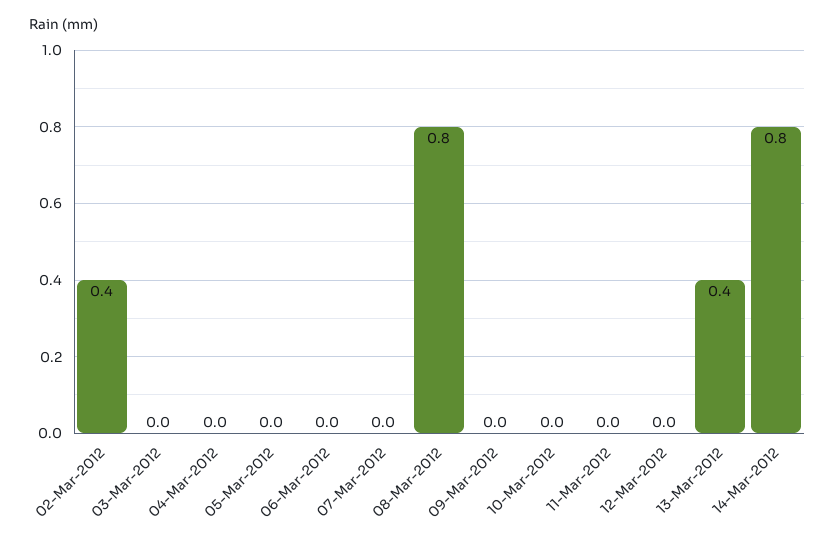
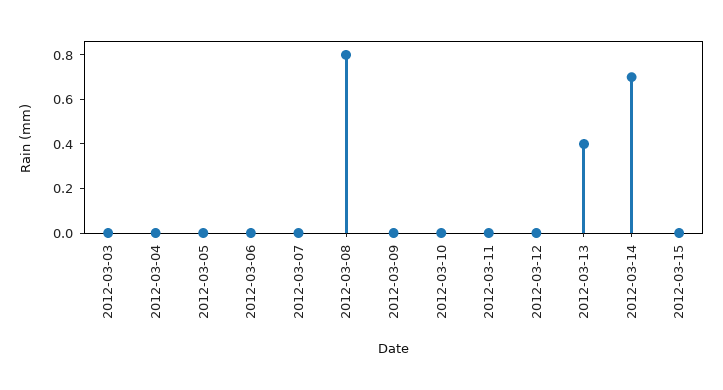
02-Mar-2012: 0.4 -> none
14-Mar-2012: 0.8 -> 0.7
2012-03-15: none -> 0

